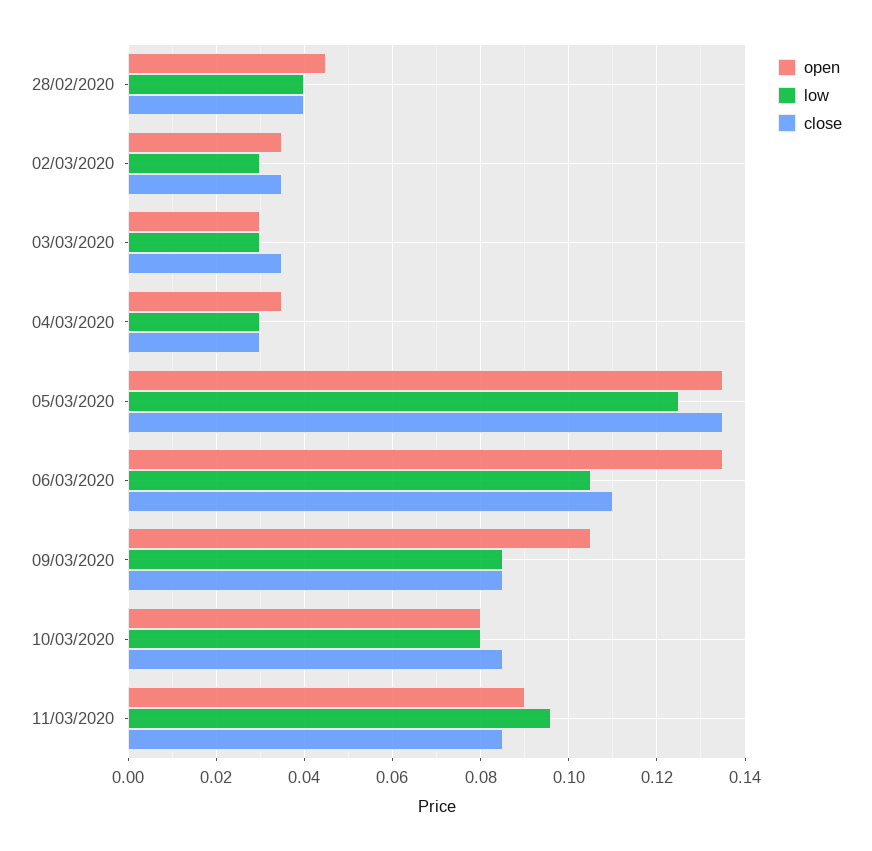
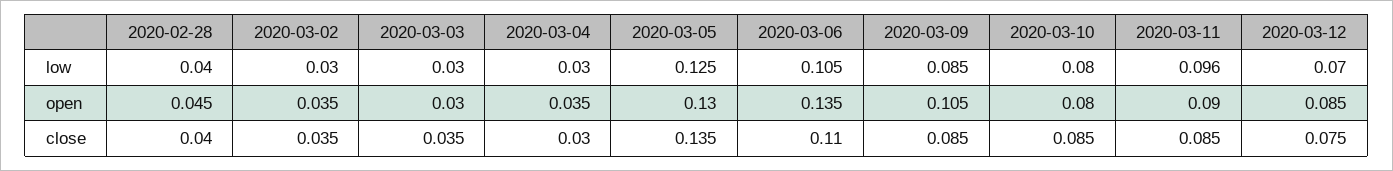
open, 05/03/2020: 0.135 -> 0.13
low, 2020-03-12: none -> 0.07
open, 2020-03-12: none -> 0.085
close, 2020-03-12: none -> 0.075

